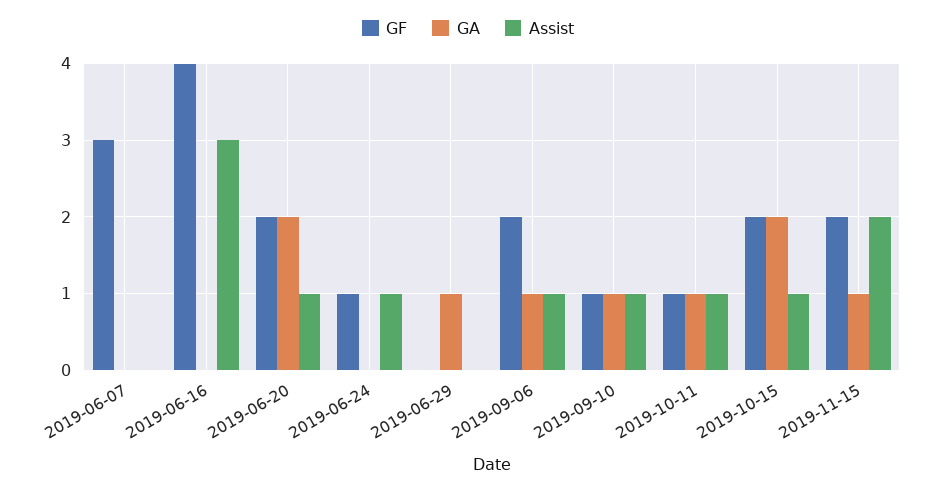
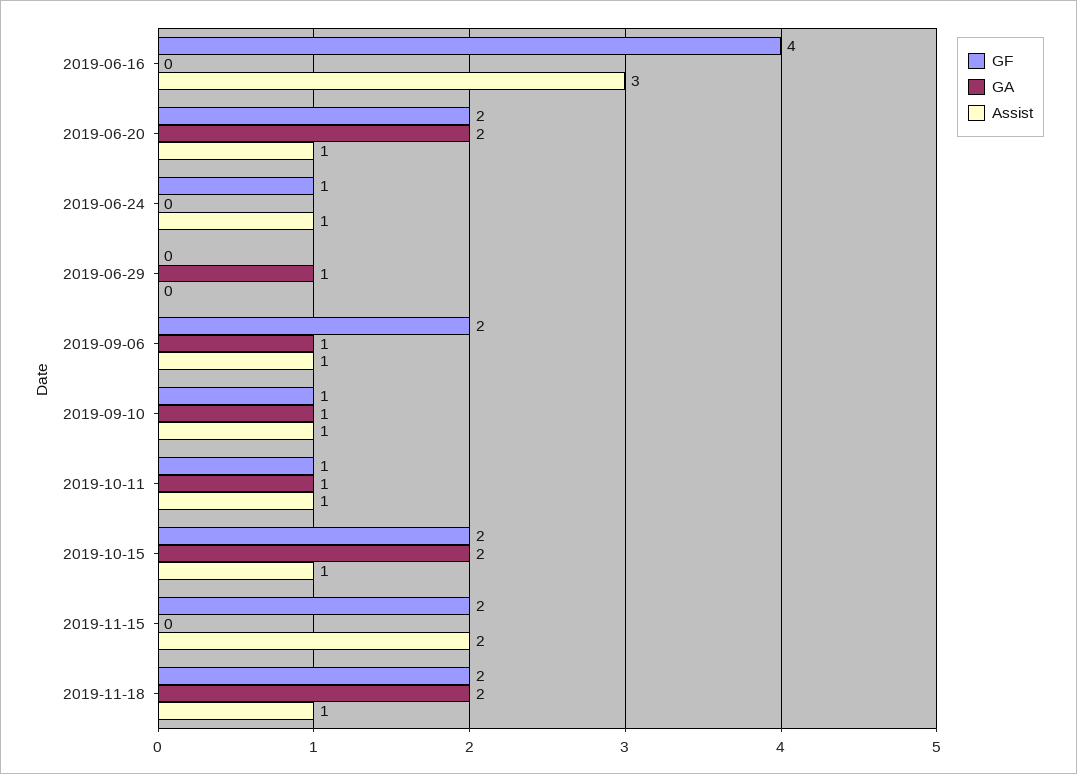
GF, 2019-06-07: 3 -> none
GA, 2019-06-07: 0 -> none
Assist, 2019-06-07: 0 -> none
GA, 2019-11-15: 1 -> 0
GF, 2019-11-18: none -> 2
GA, 2019-11-18: none -> 2
Assist, 2019-11-18: none -> 1

